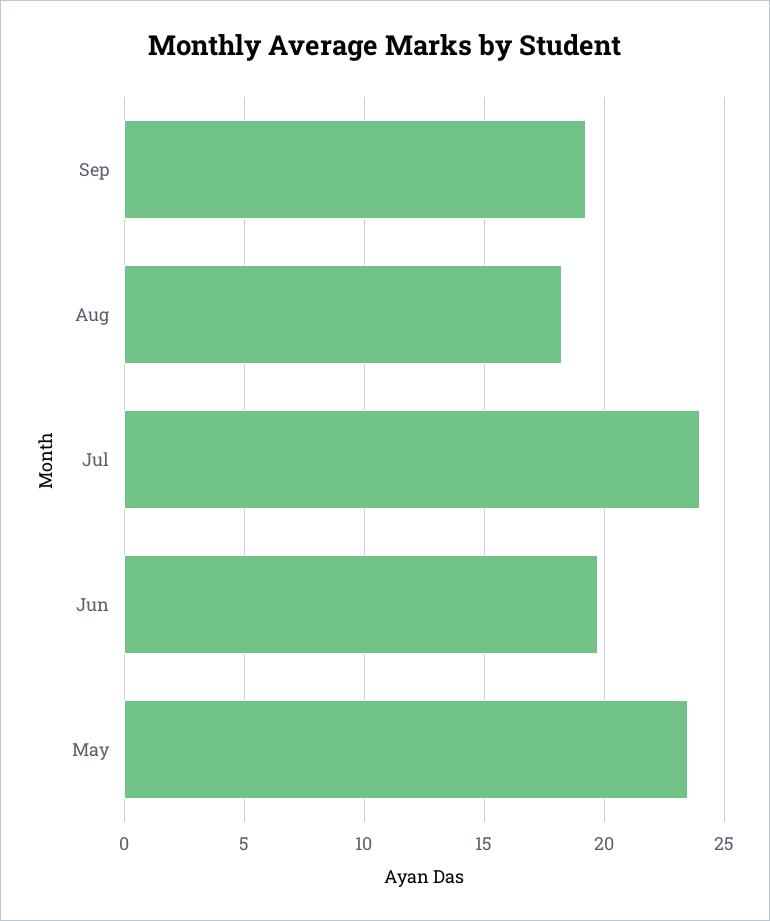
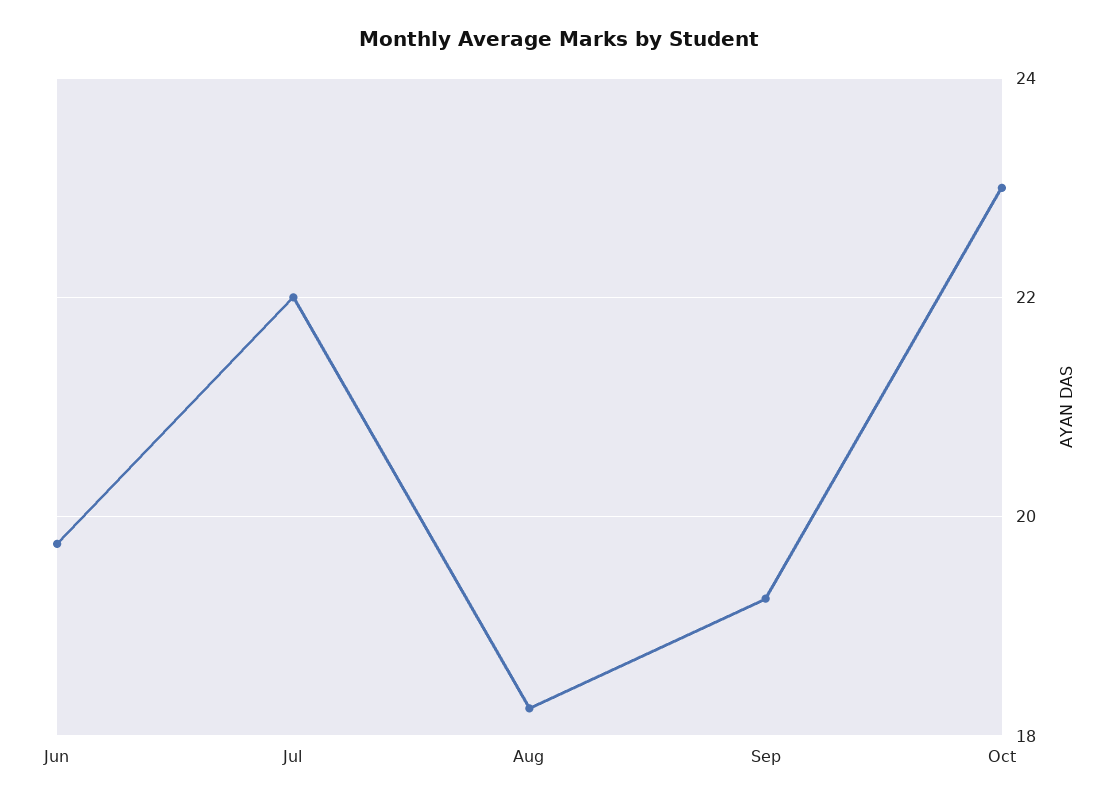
Jul: 24 -> 22
May: 23.5 -> none
Oct: none -> 23

